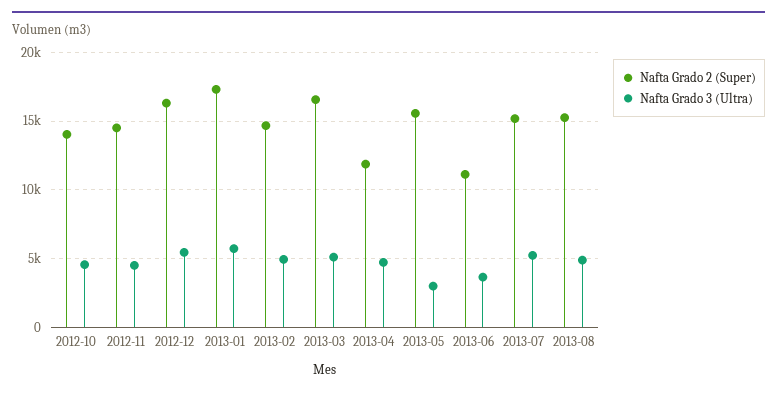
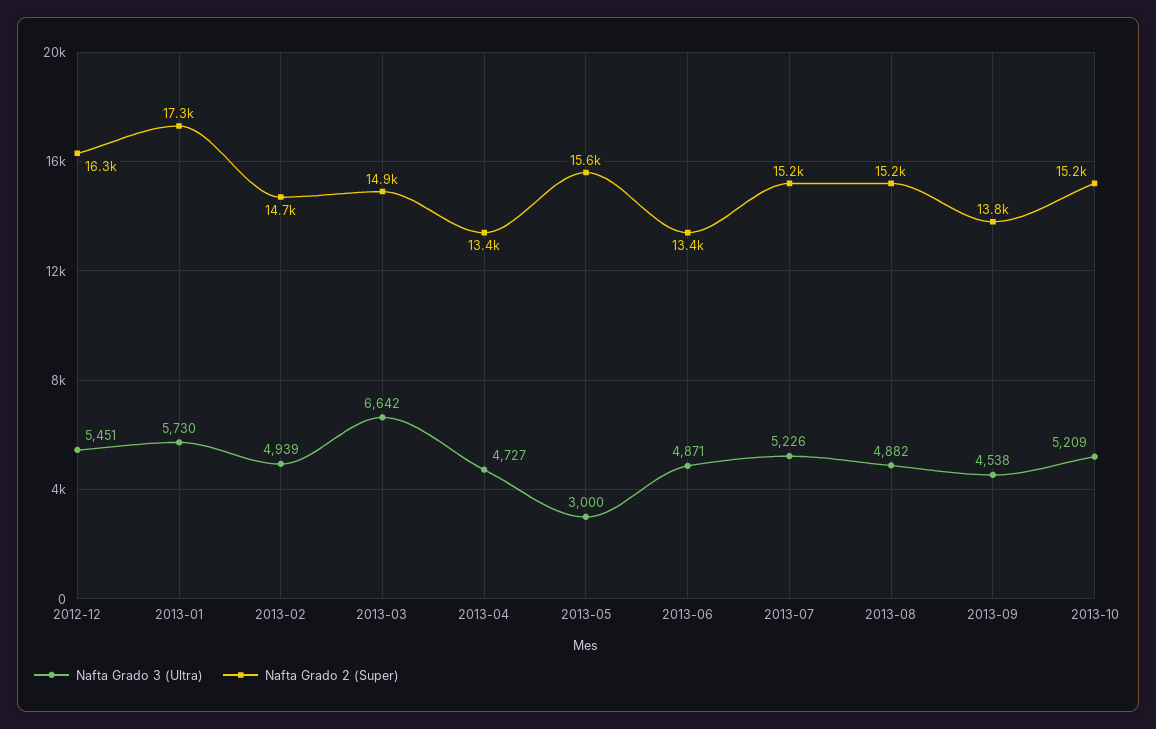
Nafta Grado 2 (Super), 2012-10: 14000 -> none
Nafta Grado 3 (Ultra), 2012-10: 4500 -> none
Nafta Grado 2 (Super), 2012-11: 14500 -> none
Nafta Grado 3 (Ultra), 2012-11: 4500 -> none
Nafta Grado 2 (Super), 2013-03: 16500 -> 14900
Nafta Grado 3 (Ultra), 2013-03: 5000 -> 6642
Nafta Grado 2 (Super), 2013-04: 12000 -> 13400
Nafta Grado 2 (Super), 2013-06: 11000 -> 13400
Nafta Grado 3 (Ultra), 2013-06: 3500 -> 4871
Nafta Grado 3 (Ultra), 2013-09: none -> 4538
Nafta Grado 2 (Super), 2013-09: none -> 13800
Nafta Grado 3 (Ultra), 2013-10: none -> 5209
Nafta Grado 2 (Super), 2013-10: none -> 15200

